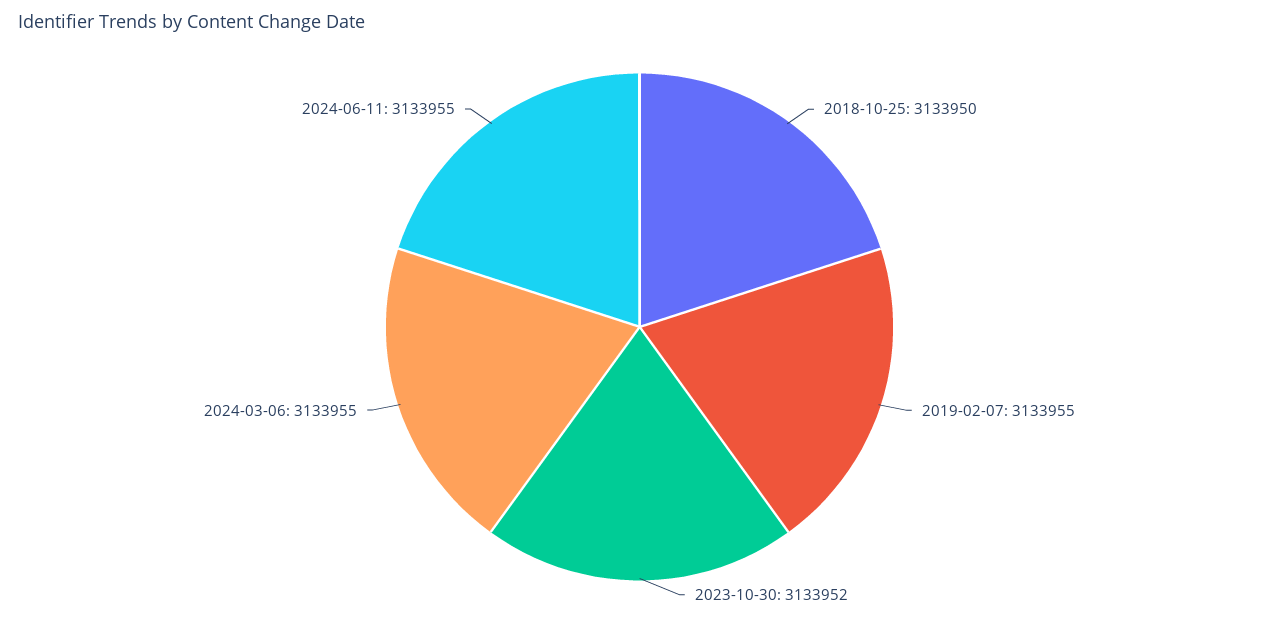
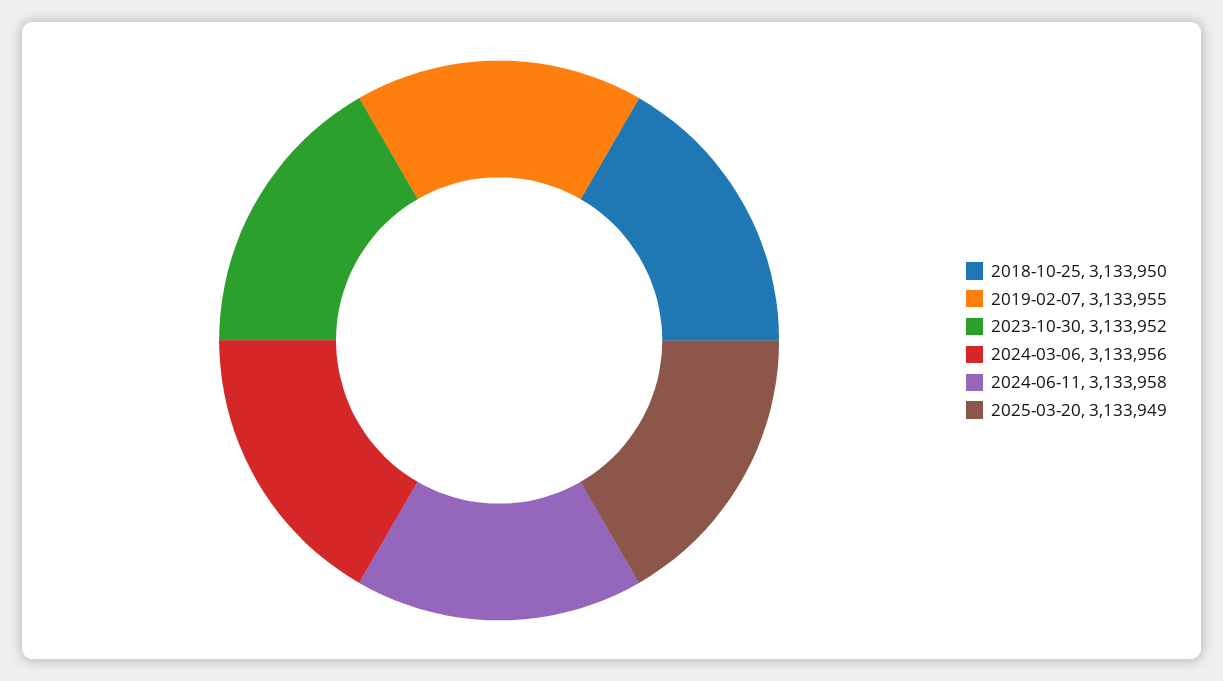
2024-03-06: 3133955 -> 3133956
2024-06-11: 3133955 -> 3133958
2025-03-20: none -> 3133949

